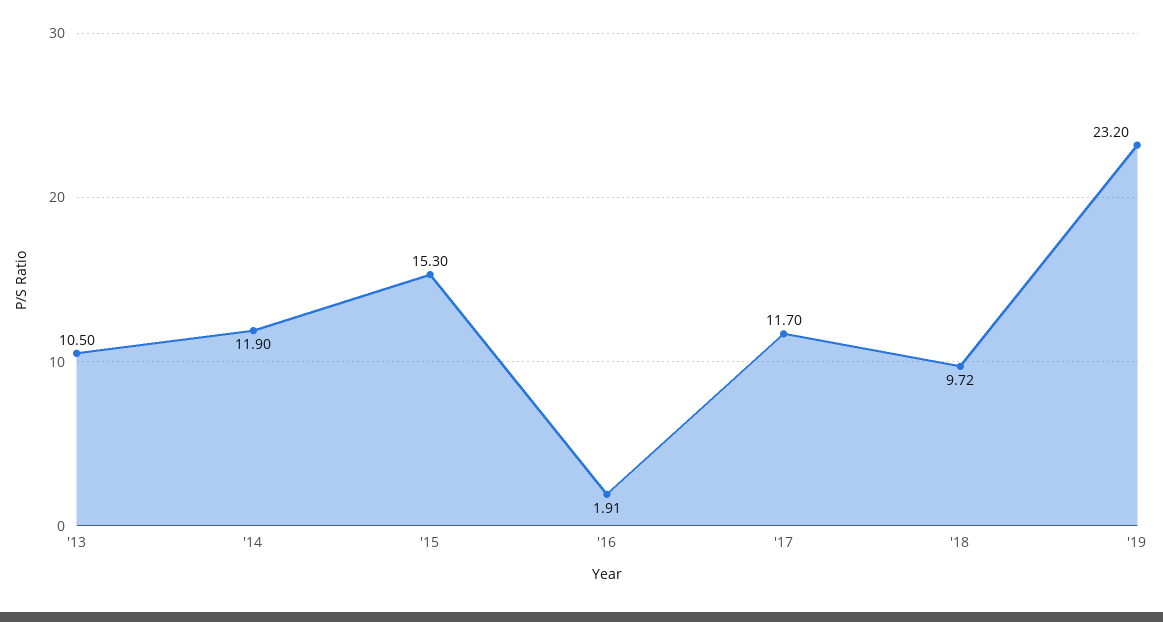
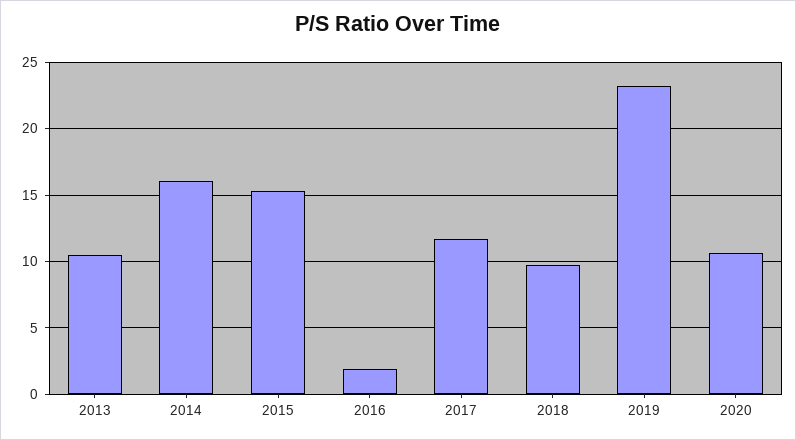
'14: 11.9 -> 16
2020: none -> 10.5

